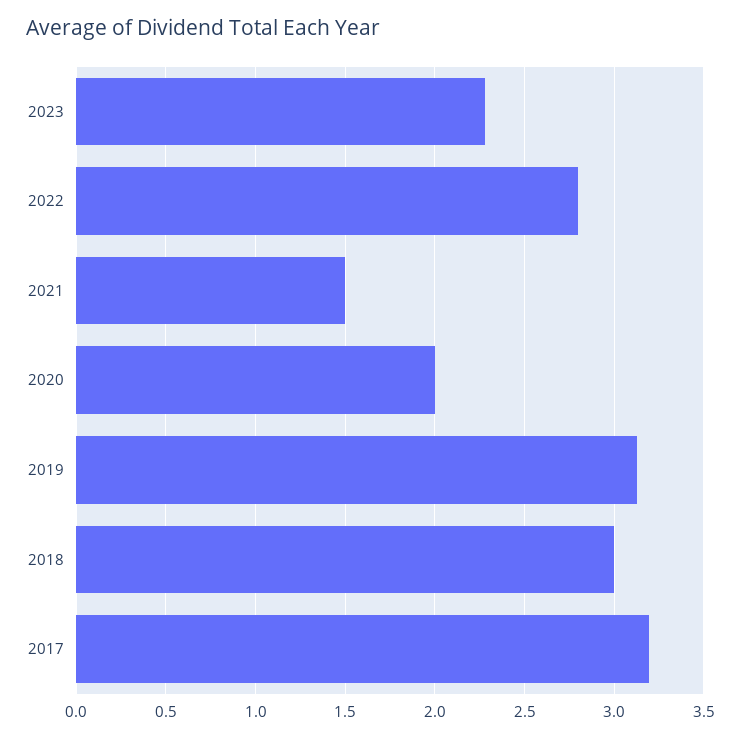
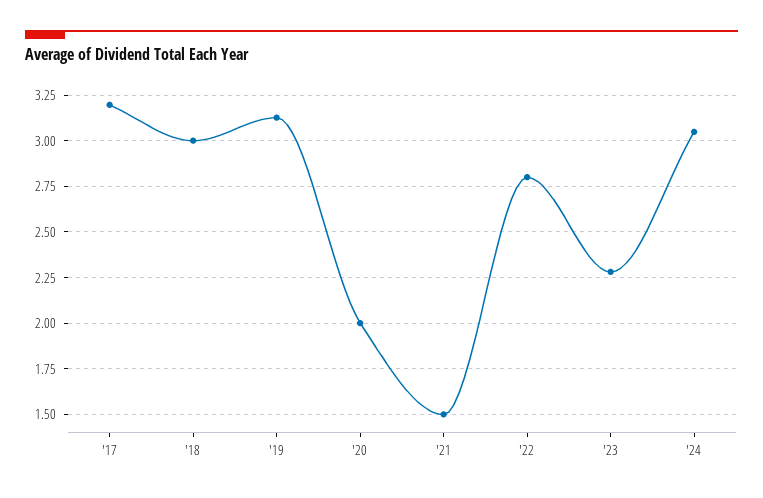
'24: none -> 3.05

